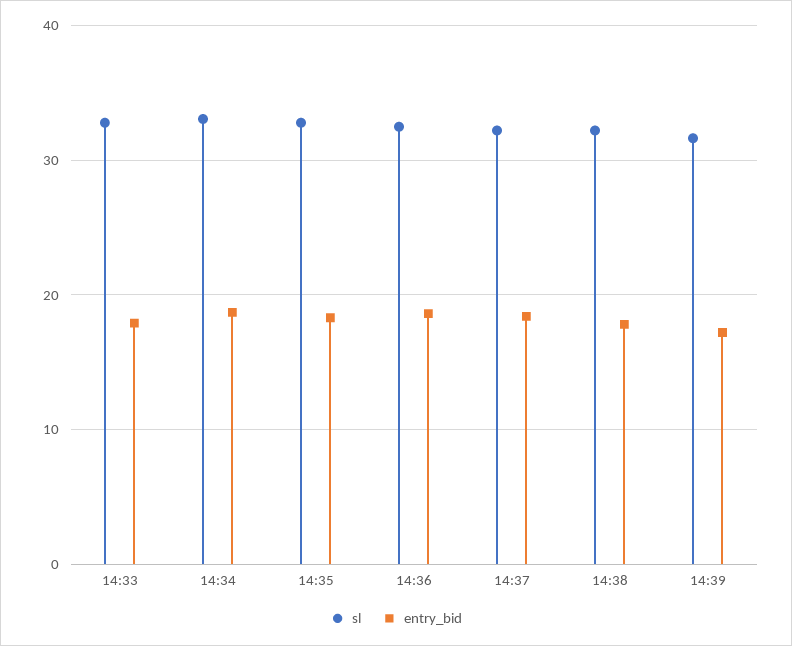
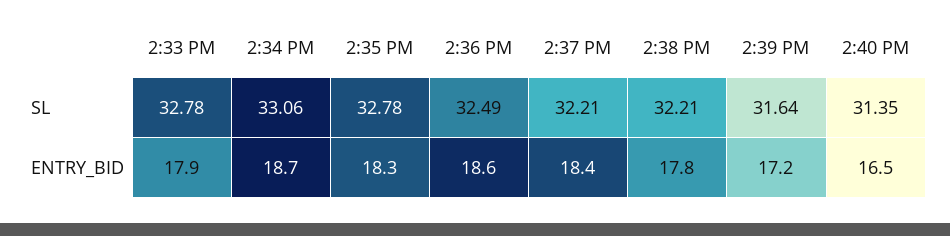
sl, 2:40 PM: none -> 31.35
entry_bid, 2:40 PM: none -> 16.5

